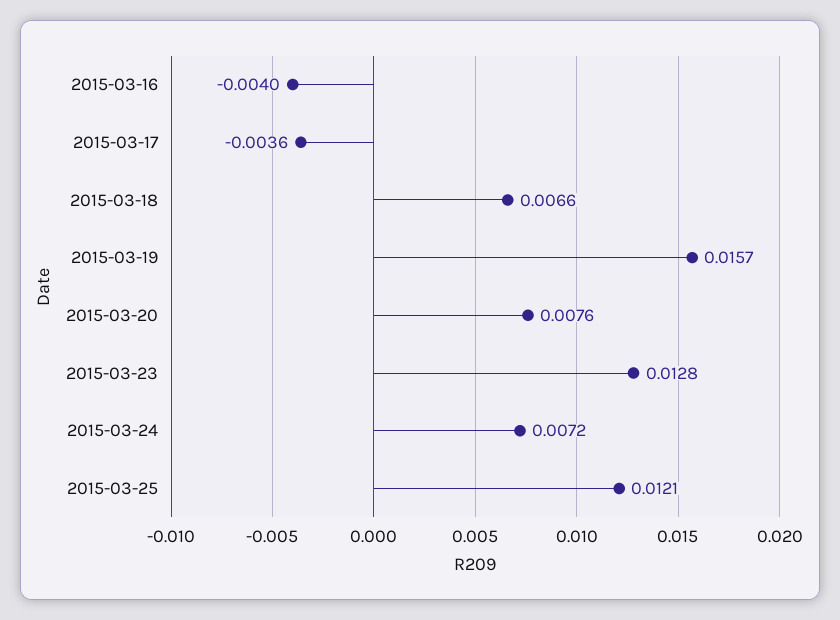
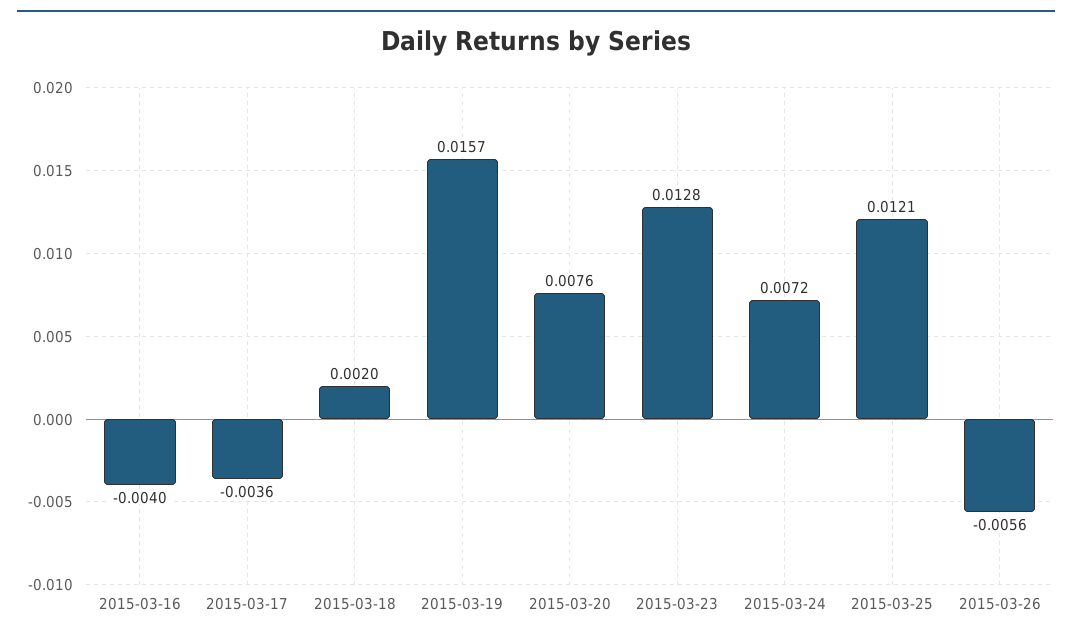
2015-03-18: 0.0066 -> 0.002
2015-03-26: none -> -0.0056

